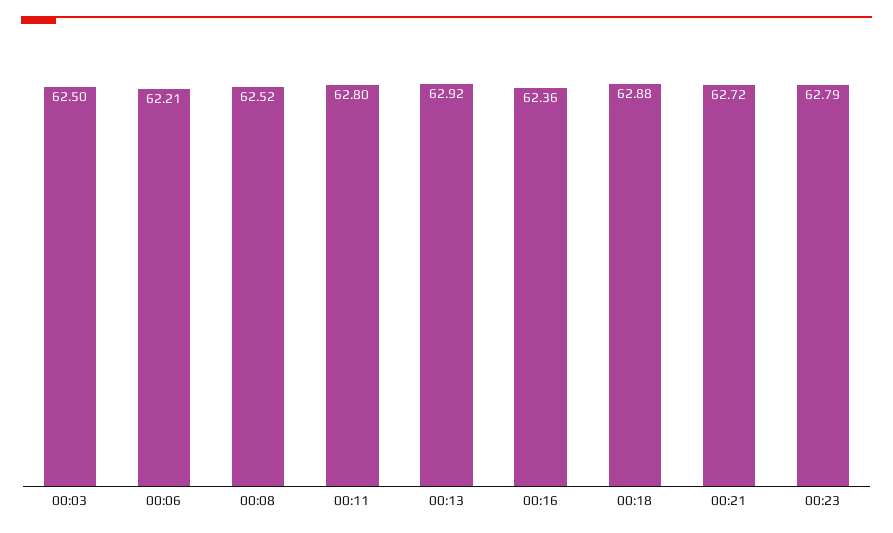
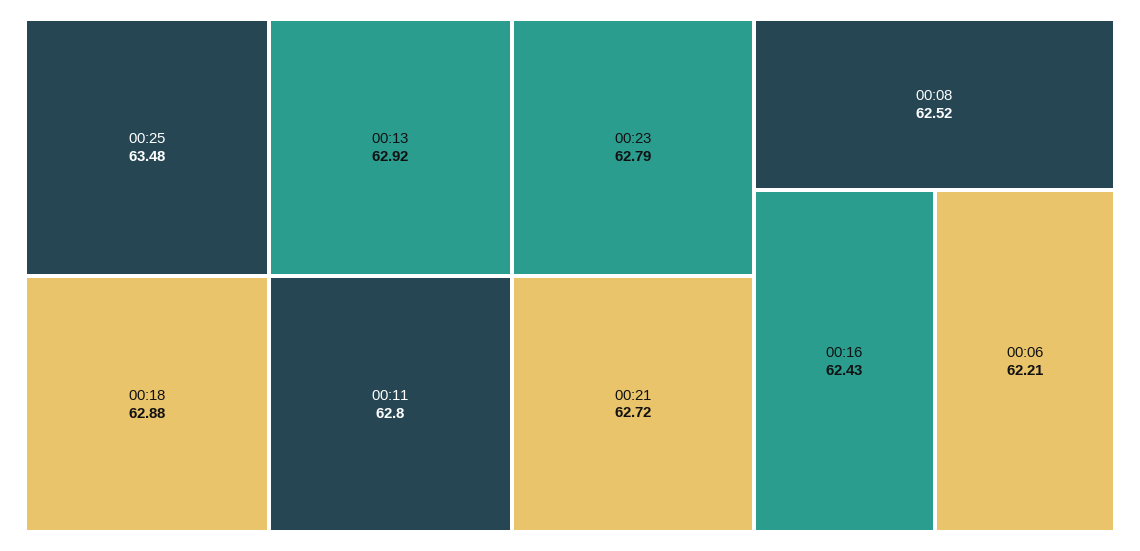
00:03: 62.5 -> none
00:16: 62.36 -> 62.43
00:25: none -> 63.48

